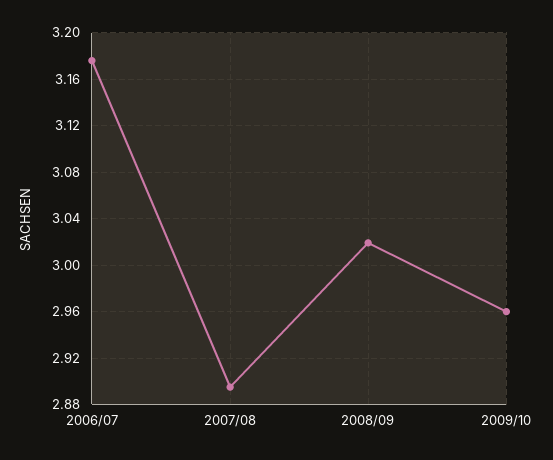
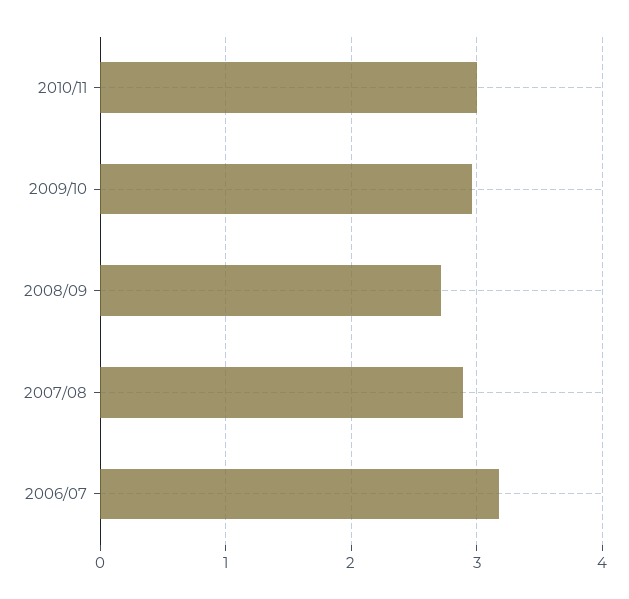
2008/09: 3.02 -> 2.7
2010/11: none -> 3

